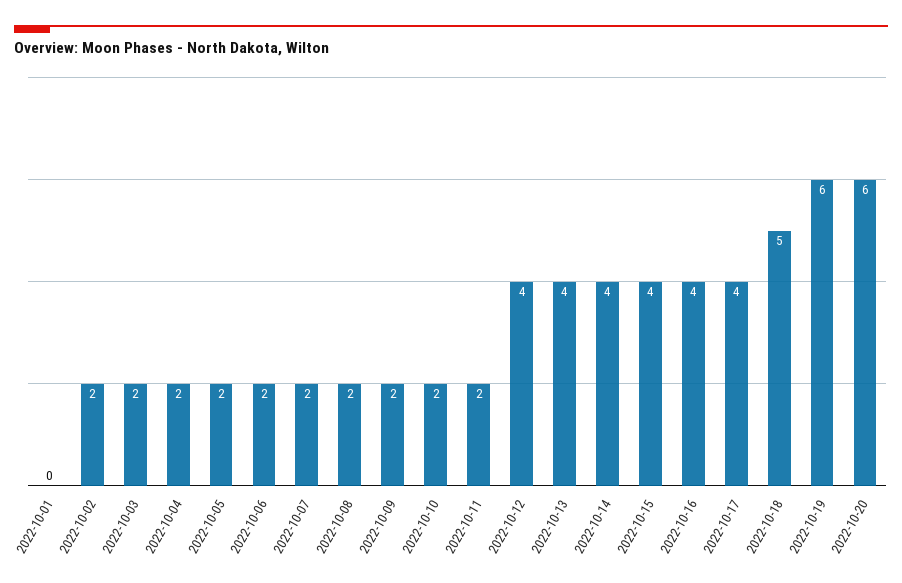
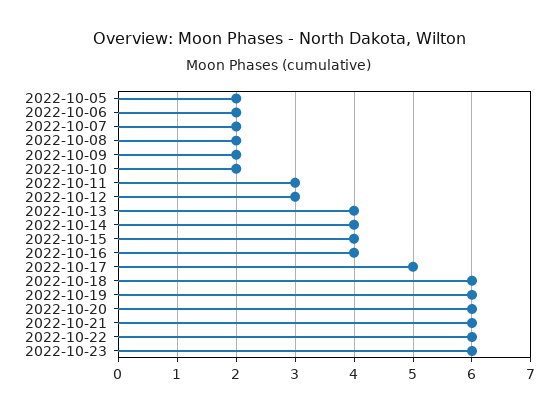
2022-10-01: 0 -> none
2022-10-02: 2 -> none
2022-10-03: 2 -> none
2022-10-04: 2 -> none
2022-10-11: 2 -> 3
2022-10-12: 4 -> 3
2022-10-17: 4 -> 5
2022-10-18: 5 -> 6
2022-10-21: none -> 6
2022-10-22: none -> 6
2022-10-23: none -> 6

